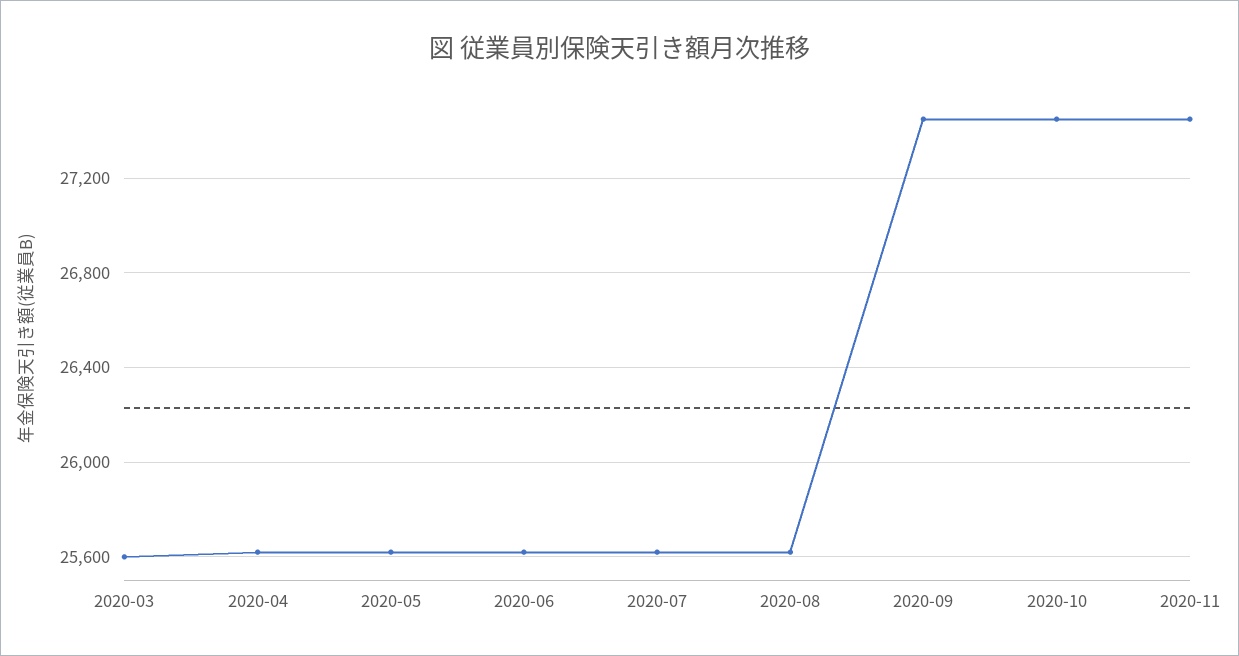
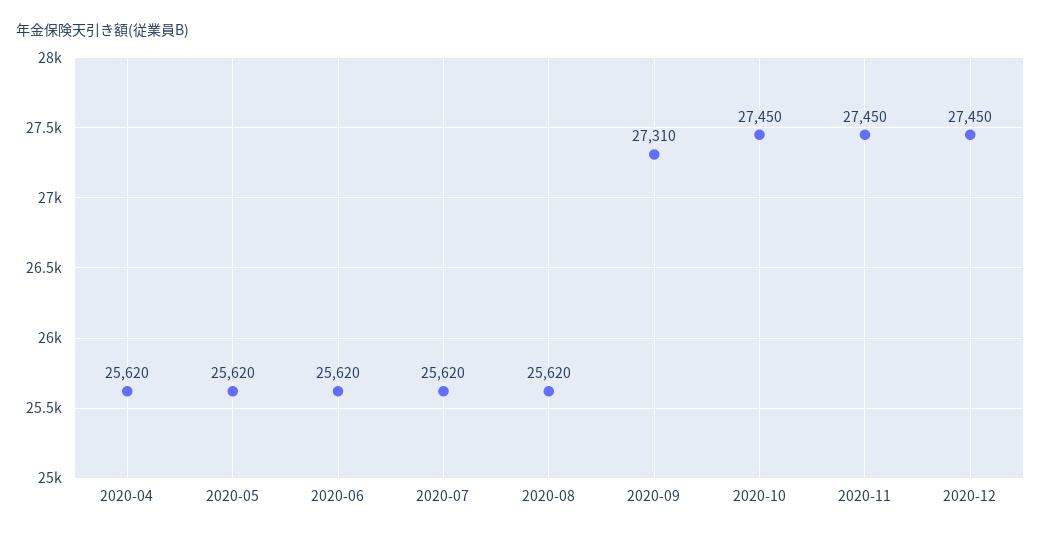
2020-03: 25600 -> none
2020-09: 27450 -> 27310
2020-12: none -> 27450

